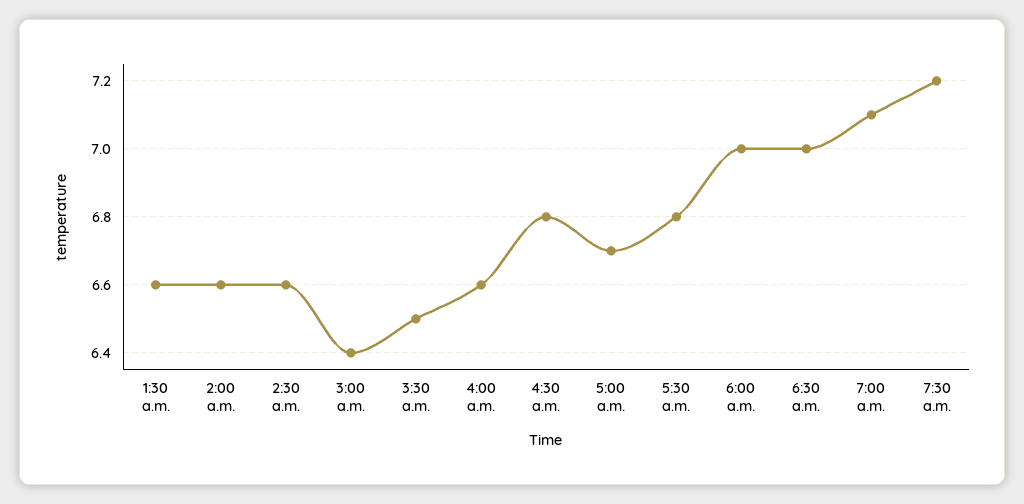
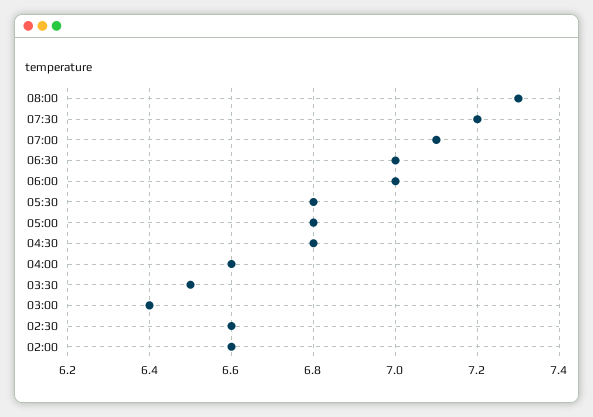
1:30 a.m.: 6.6 -> none
5:00 a.m.: 6.7 -> 6.8
08:00: none -> 7.3

